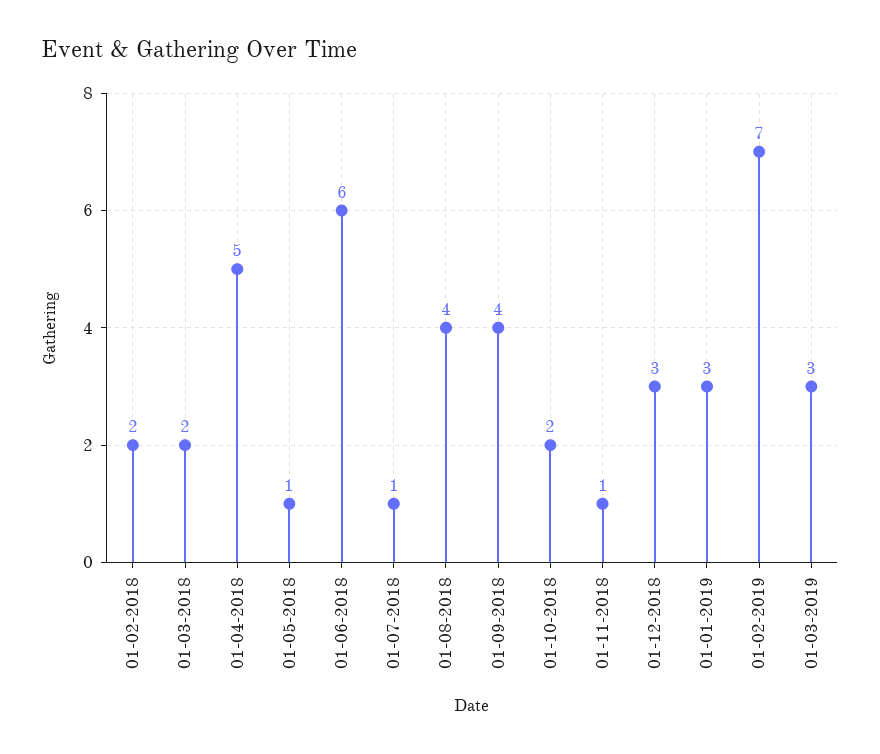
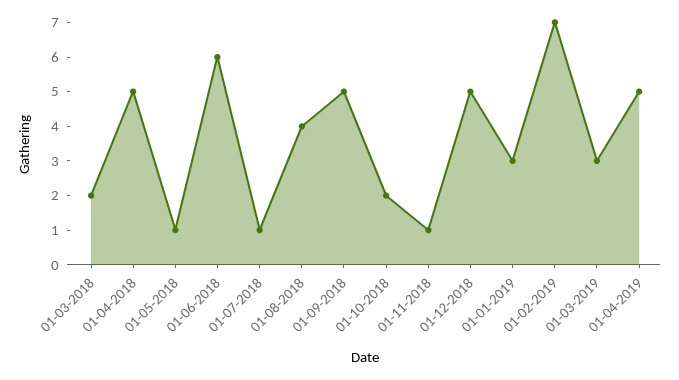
01-02-2018: 2 -> none
01-09-2018: 4 -> 5
01-12-2018: 3 -> 5
01-04-2019: none -> 5

